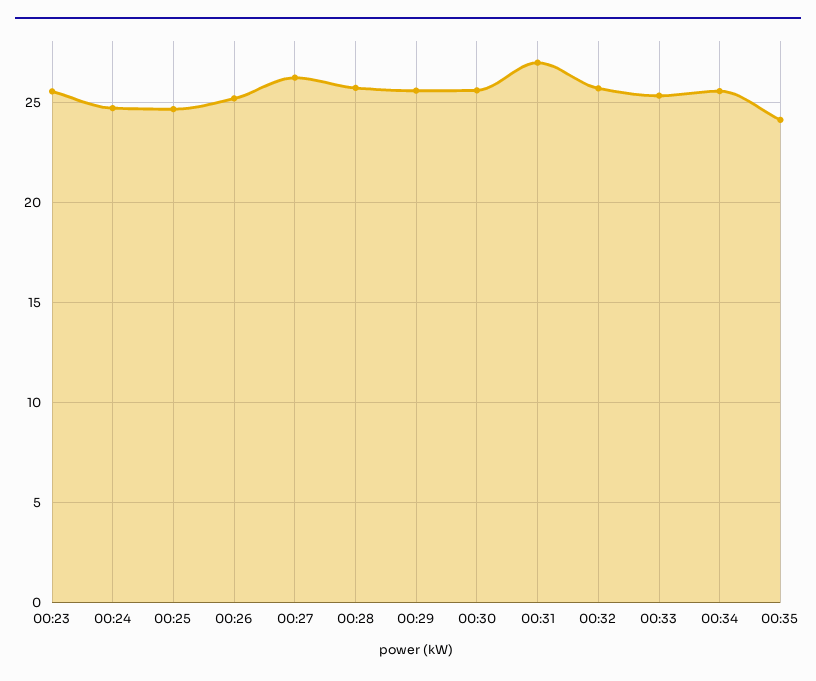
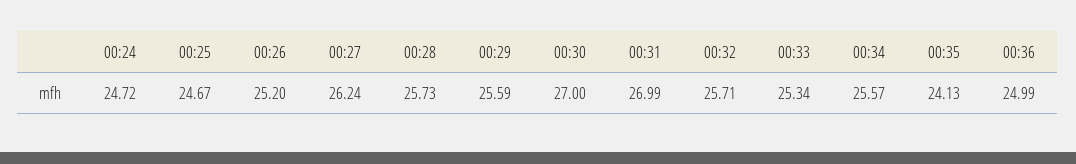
00:23: 25.5 -> none
00:30: 25.5 -> 27
00:36: none -> 24.99

